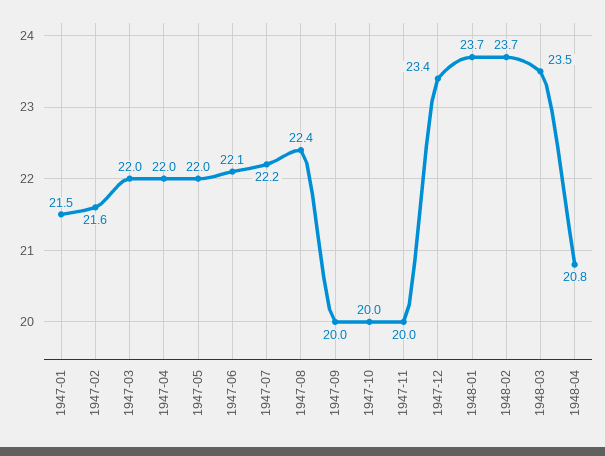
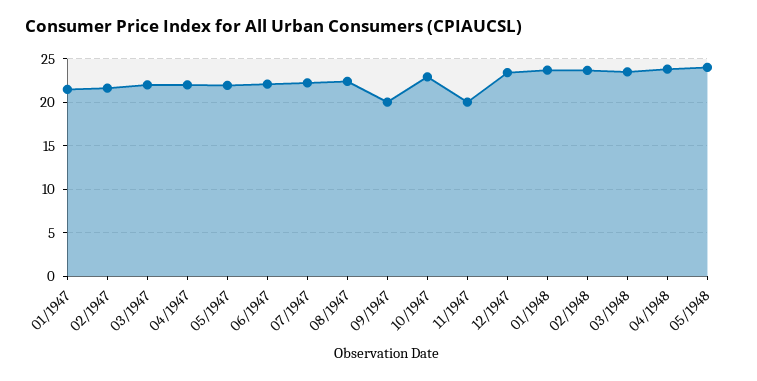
1947-10: 20 -> 23
1948-04: 20.8 -> 24
05/1948: none -> 24

